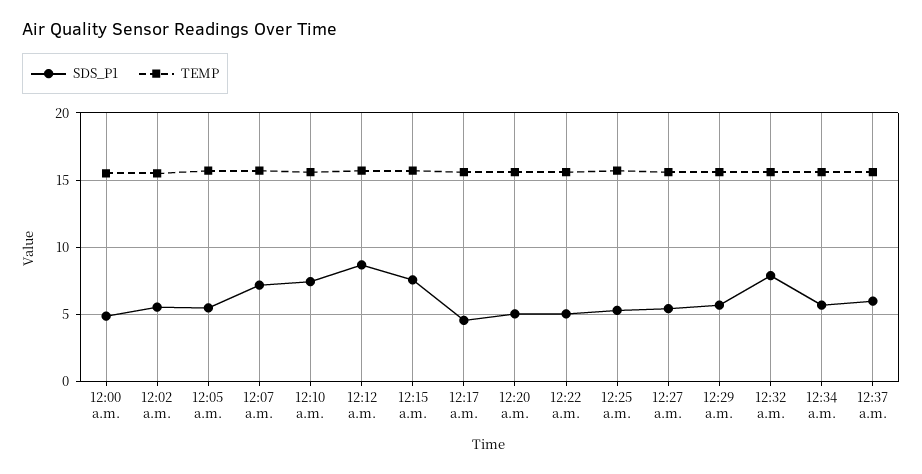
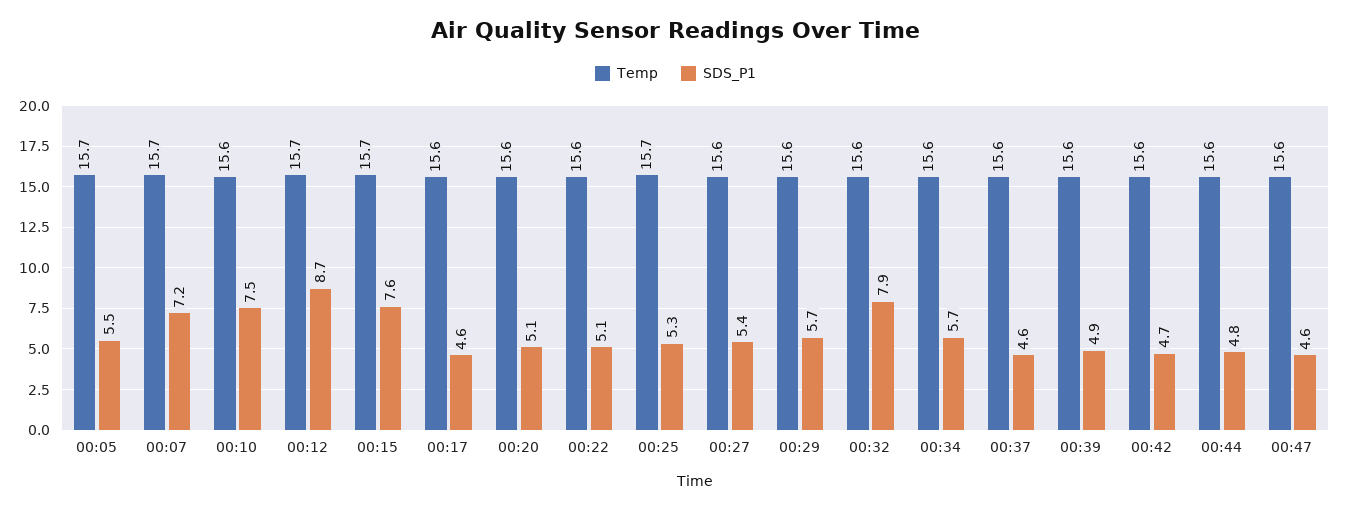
SDS_P1, 12:00 a.m.: 5 -> none
TEMP, 12:00 a.m.: 15.5 -> none
SDS_P1, 12:02 a.m.: 5.5 -> none
TEMP, 12:02 a.m.: 15.5 -> none
SDS_P1, 12:37 a.m.: 6 -> 4.6
TEMP, 00:39: none -> 15.6
SDS_P1, 00:39: none -> 4.9
TEMP, 00:42: none -> 15.6
SDS_P1, 00:42: none -> 4.7
TEMP, 00:44: none -> 15.6
SDS_P1, 00:44: none -> 4.8
TEMP, 00:47: none -> 15.6
SDS_P1, 00:47: none -> 4.6

